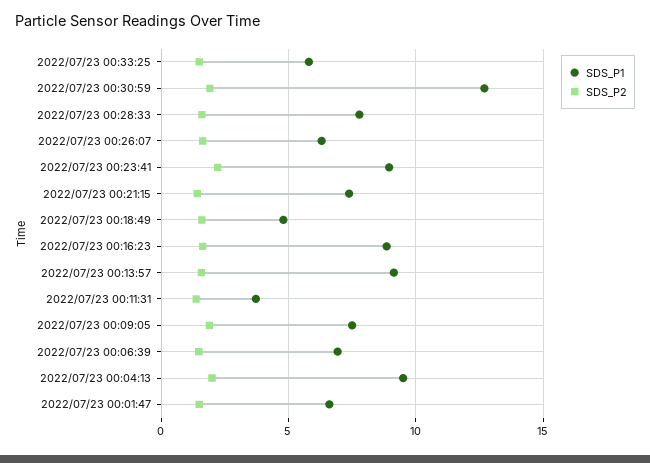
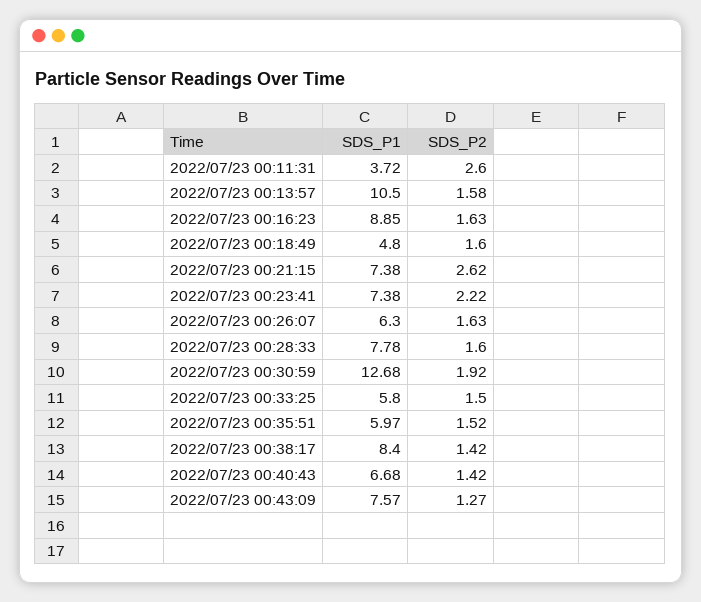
SDS_P1, 2022/07/23 00:23:41: 9 -> 7.38
SDS_P2, 2022/07/23 00:21:15: 1.5 -> 2.62
SDS_P1, 2022/07/23 00:13:57: 9 -> 10.5
SDS_P2, 2022/07/23 00:11:31: 1.5 -> 2.6
SDS_P1, 2022/07/23 00:09:05: 7.5 -> none
SDS_P2, 2022/07/23 00:09:05: 2 -> none
SDS_P1, 2022/07/23 00:06:39: 7 -> none
SDS_P2, 2022/07/23 00:06:39: 1.5 -> none
SDS_P1, 2022/07/23 00:04:13: 9.5 -> none
SDS_P2, 2022/07/23 00:04:13: 2 -> none
SDS_P1, 2022/07/23 00:01:47: 6.5 -> none
SDS_P2, 2022/07/23 00:01:47: 1.5 -> none
SDS_P1, 2022/07/23 00:35:51: none -> 5.97
SDS_P2, 2022/07/23 00:35:51: none -> 1.52
SDS_P1, 2022/07/23 00:38:17: none -> 8.4
SDS_P2, 2022/07/23 00:38:17: none -> 1.42
SDS_P1, 2022/07/23 00:40:43: none -> 6.68
SDS_P2, 2022/07/23 00:40:43: none -> 1.42
SDS_P1, 2022/07/23 00:43:09: none -> 7.57
SDS_P2, 2022/07/23 00:43:09: none -> 1.27

